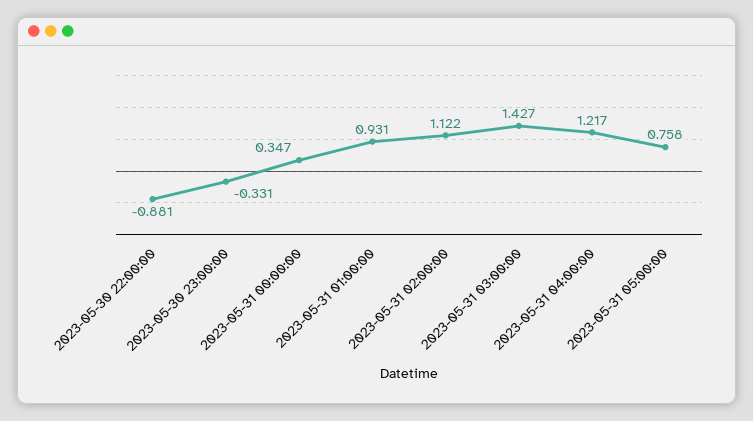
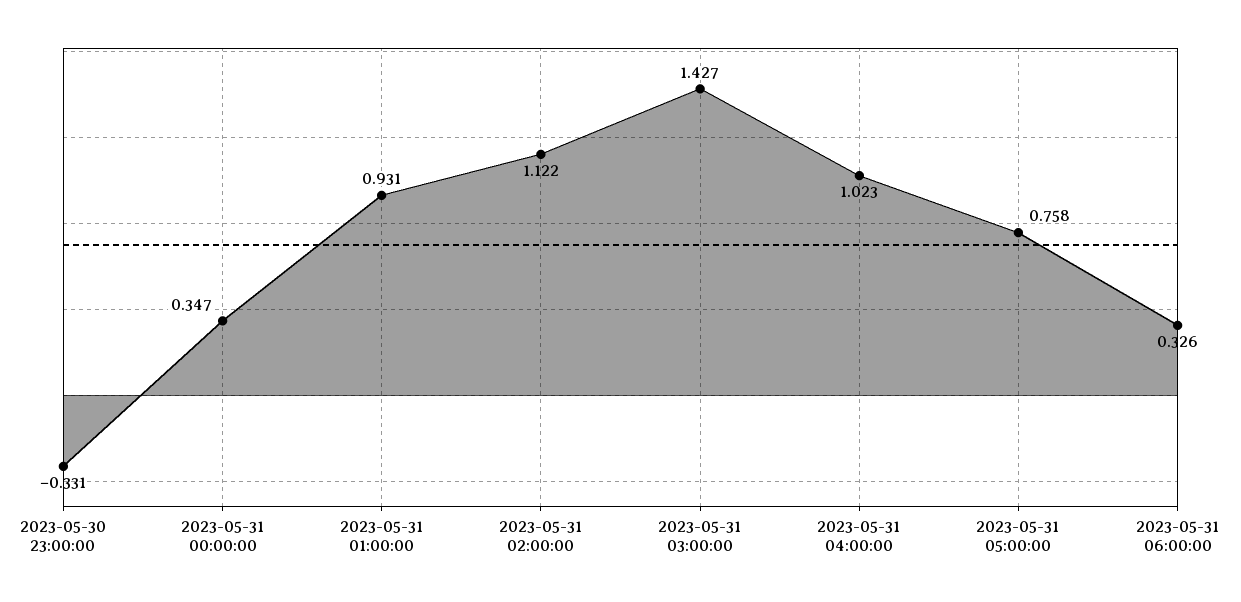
2023-05-30 22:00:00: -0.881 -> none
2023-05-31 04:00:00: 1.217 -> 1.023
2023-05-31 06:00:00: none -> 0.326

